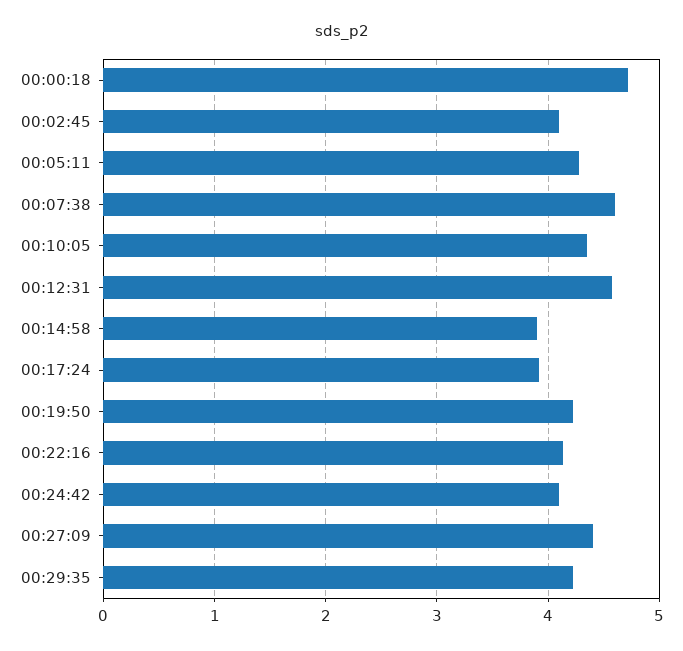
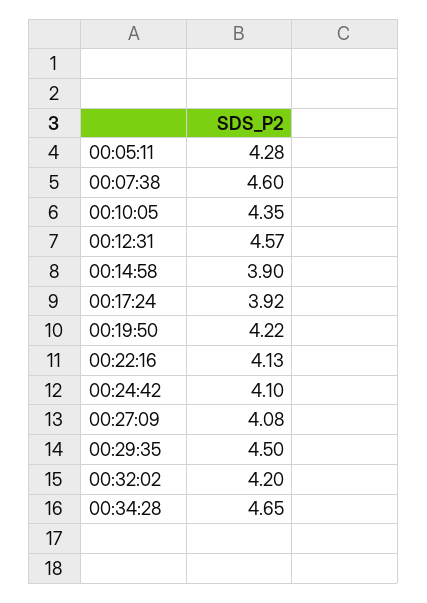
00:00:18: 4.7 -> none
00:02:45: 4.1 -> none
00:27:09: 4.4 -> 4.08
00:29:35: 4.2 -> 4.5
00:32:02: none -> 4.2
00:34:28: none -> 4.65

